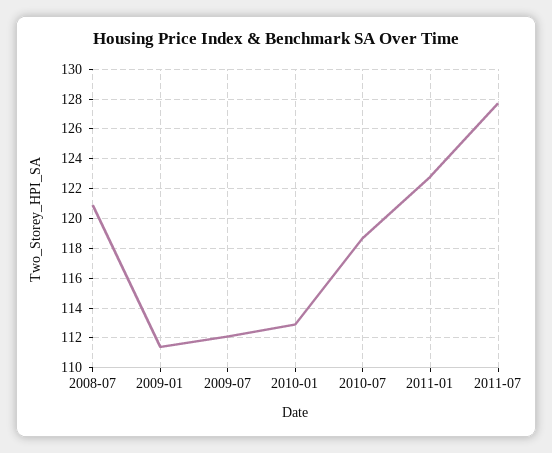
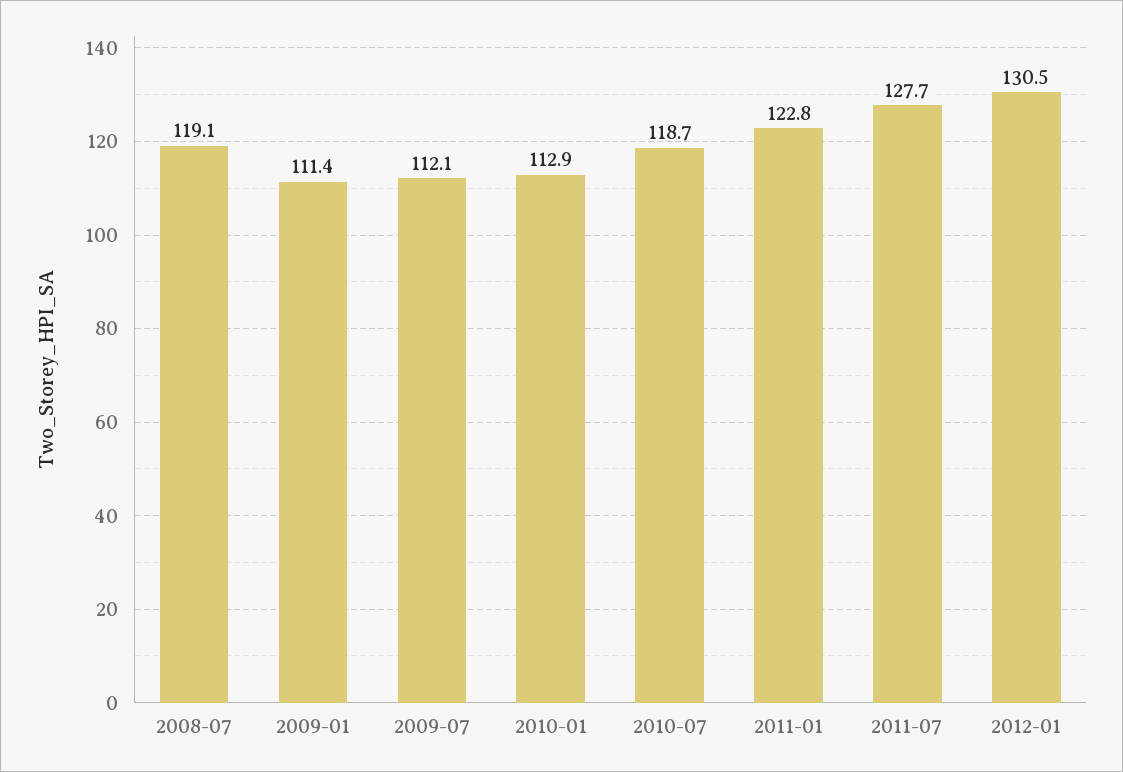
2008-07: 121 -> 119.1
2012-01: none -> 130.5

